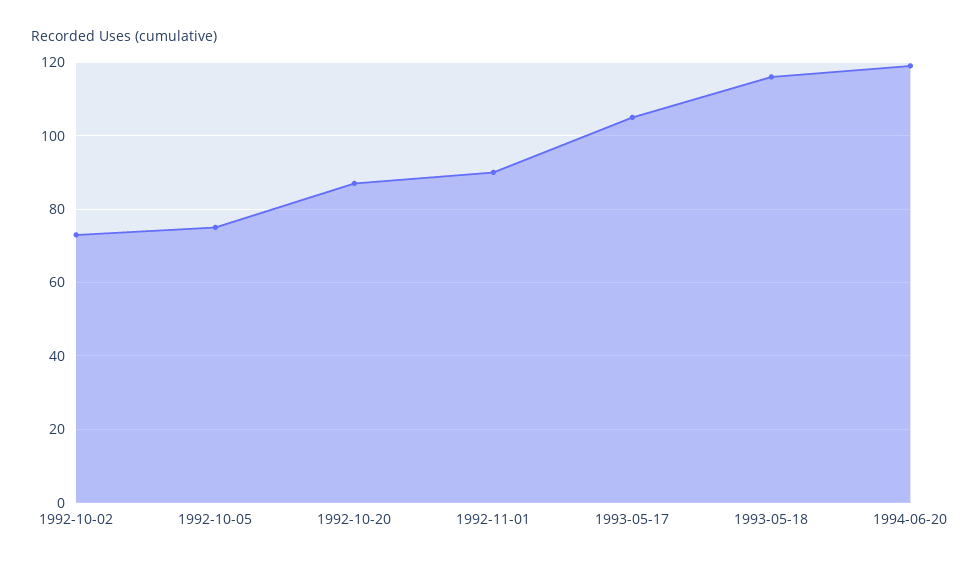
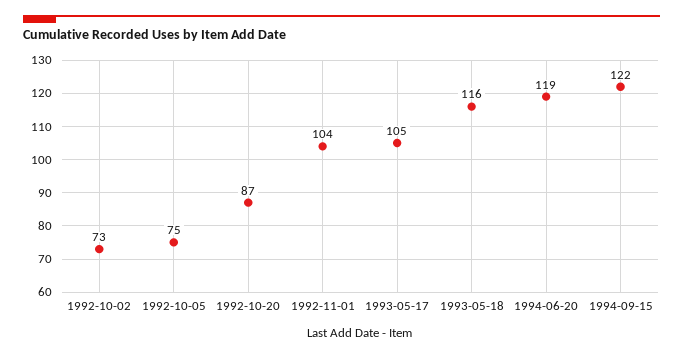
1992-11-01: 90 -> 104
1994-09-15: none -> 122

